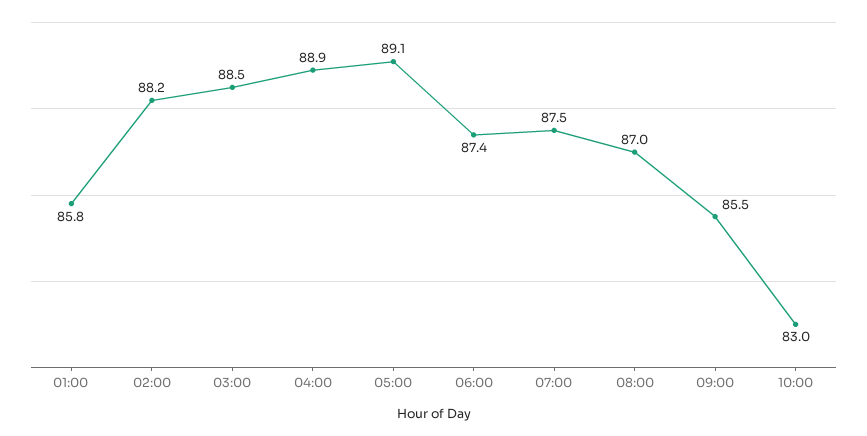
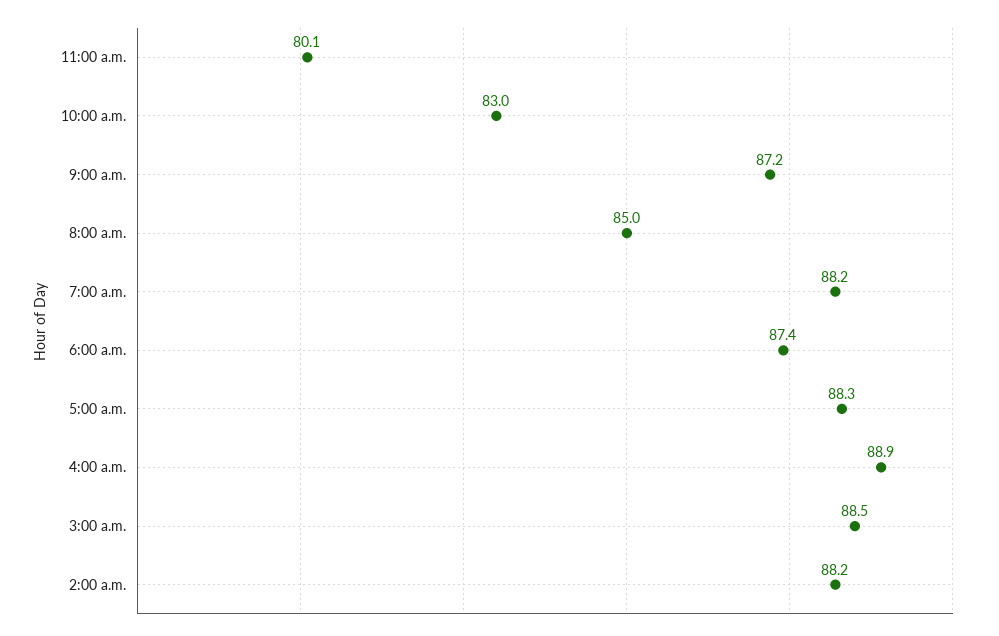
01:00: 85.8 -> none
05:00: 89.1 -> 88.3
07:00: 87.5 -> 88.2
08:00: 87 -> 85
09:00: 85.5 -> 87.2
11:00 a.m.: none -> 80.1

